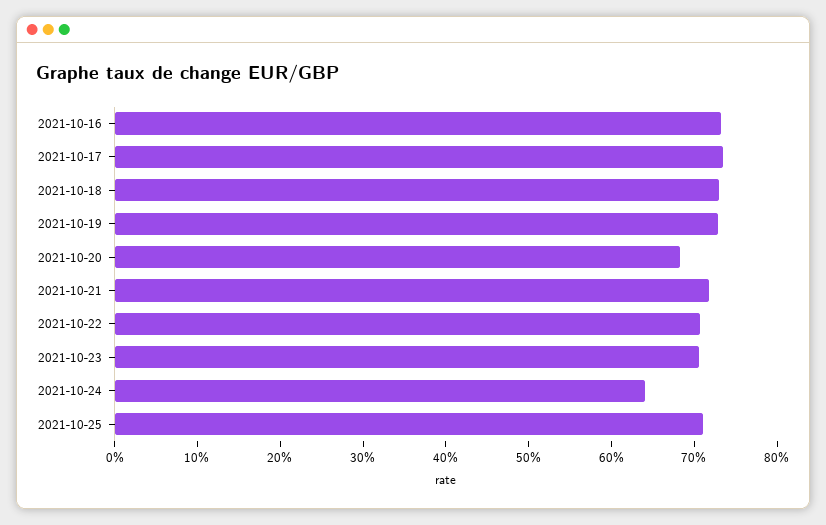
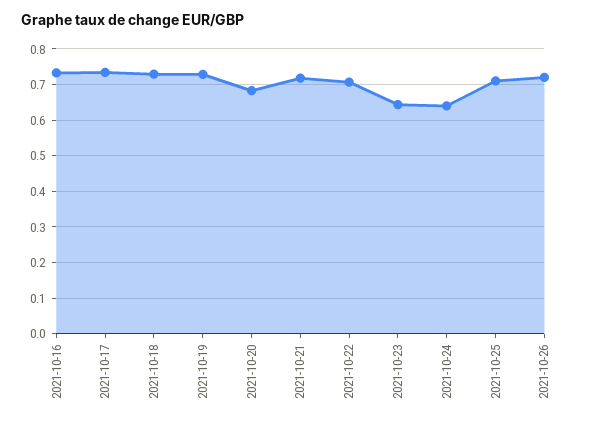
2021-10-23: 0.7 -> 0.64
2021-10-26: none -> 0.72

